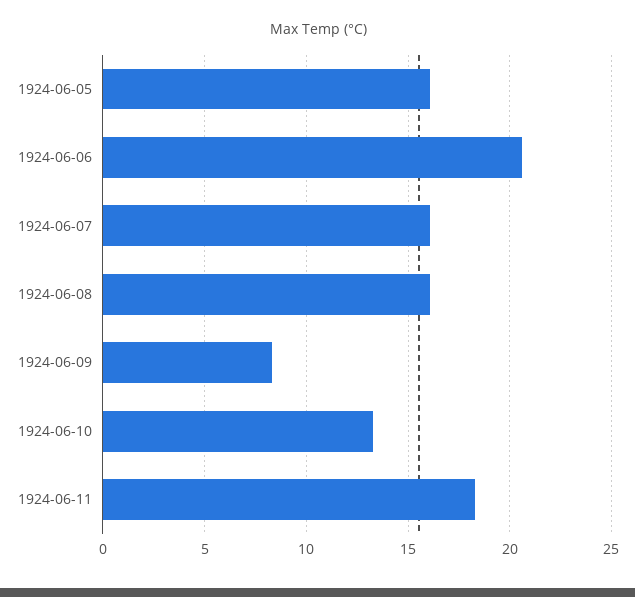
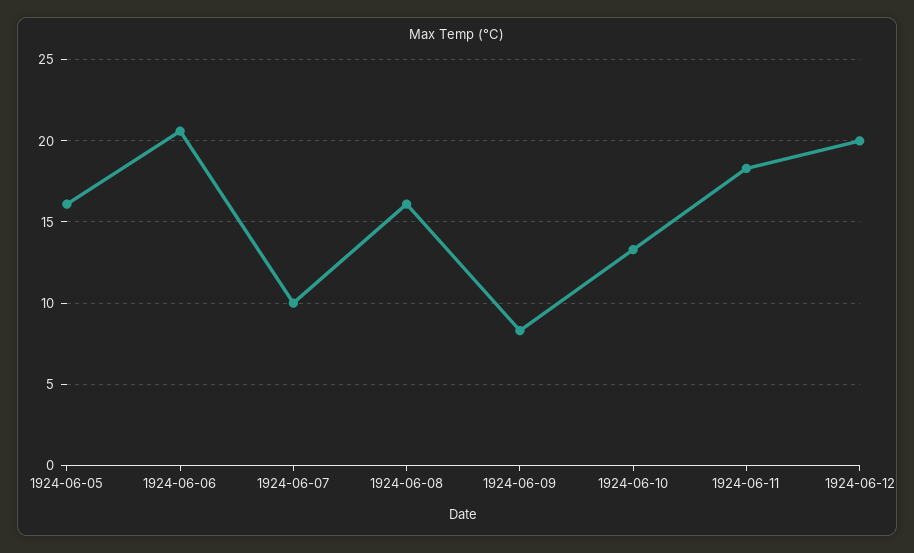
1924-06-07: 16 -> 10
1924-06-12: none -> 20

